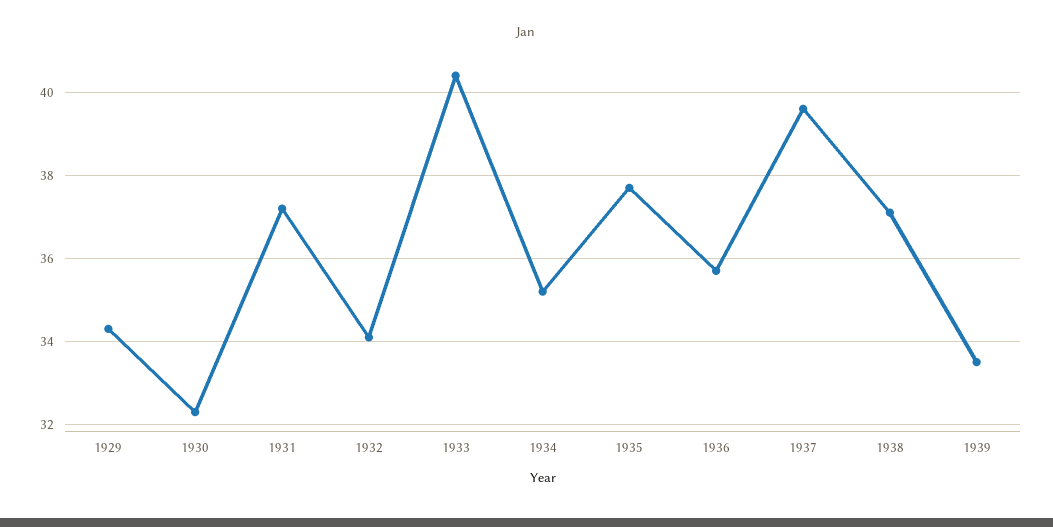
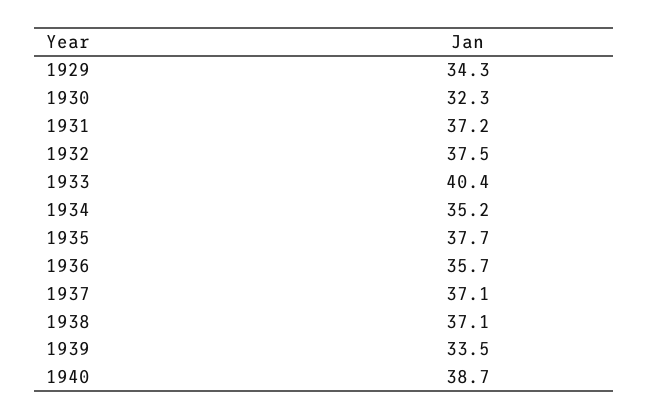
1932: 34 -> 37.5
1937: 39.5 -> 37.1
1940: none -> 38.7

